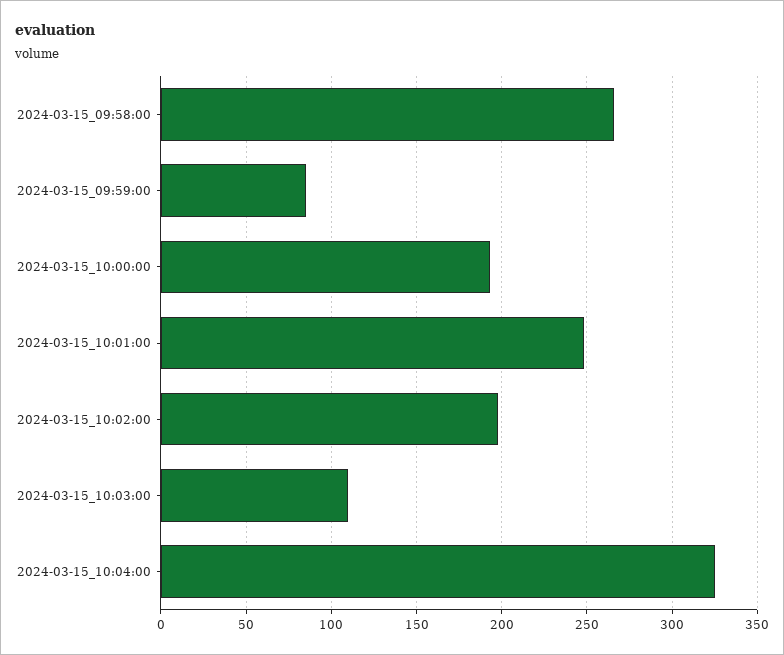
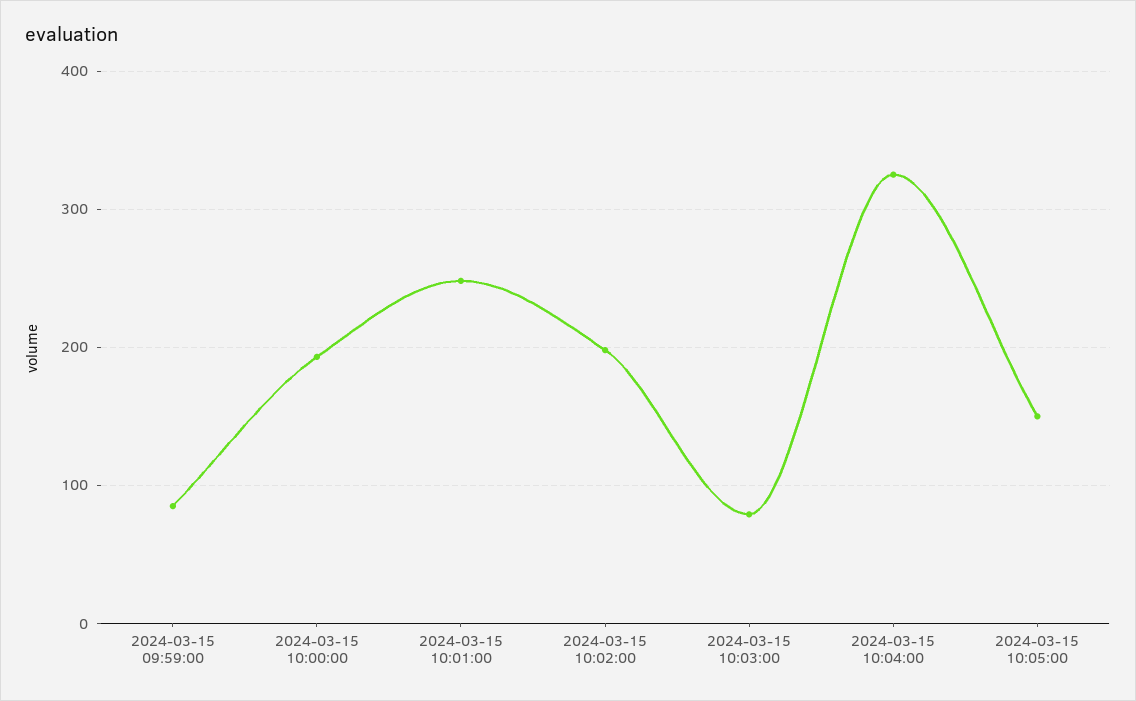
2024-03-15_09:58:00: 265 -> none
2024-03-15_10:03:00: 110 -> 80
2024-03-15 10:05:00: none -> 150

